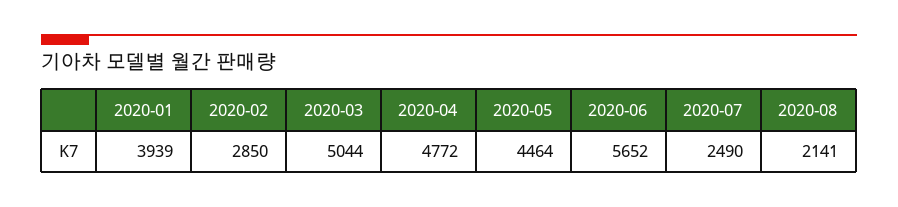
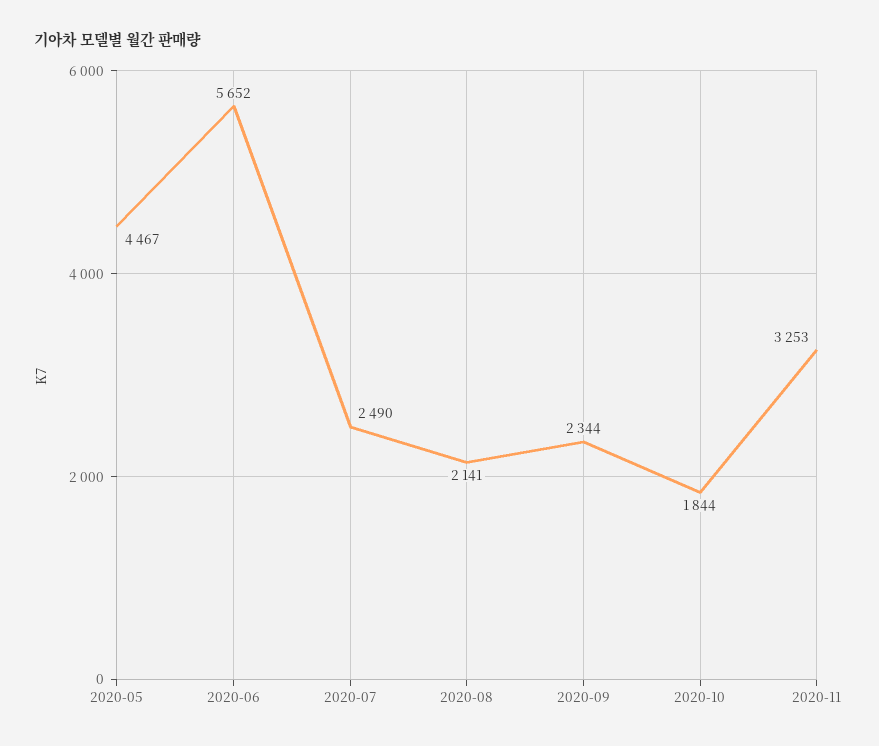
2020-01: 3939 -> none
2020-02: 2850 -> none
2020-03: 5044 -> none
2020-04: 4772 -> none
2020-05: 4464 -> 4467
2020-09: none -> 2344
2020-10: none -> 1844
2020-11: none -> 3253

